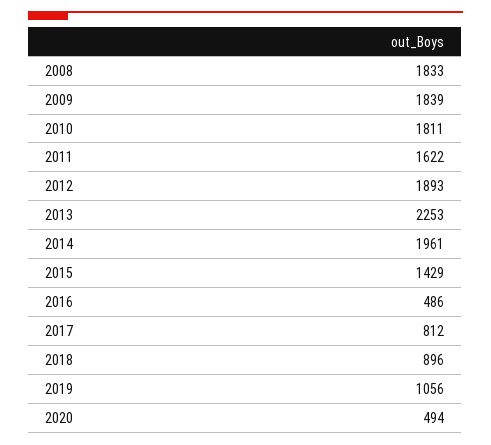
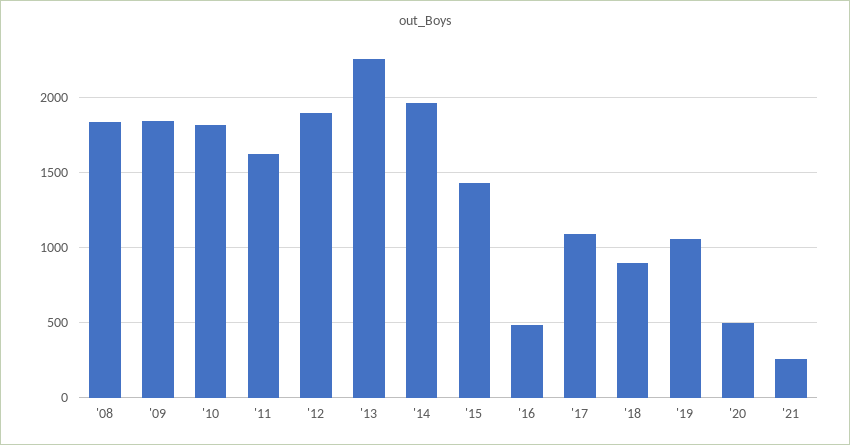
2017: 812 -> 1100
'21: none -> 250

